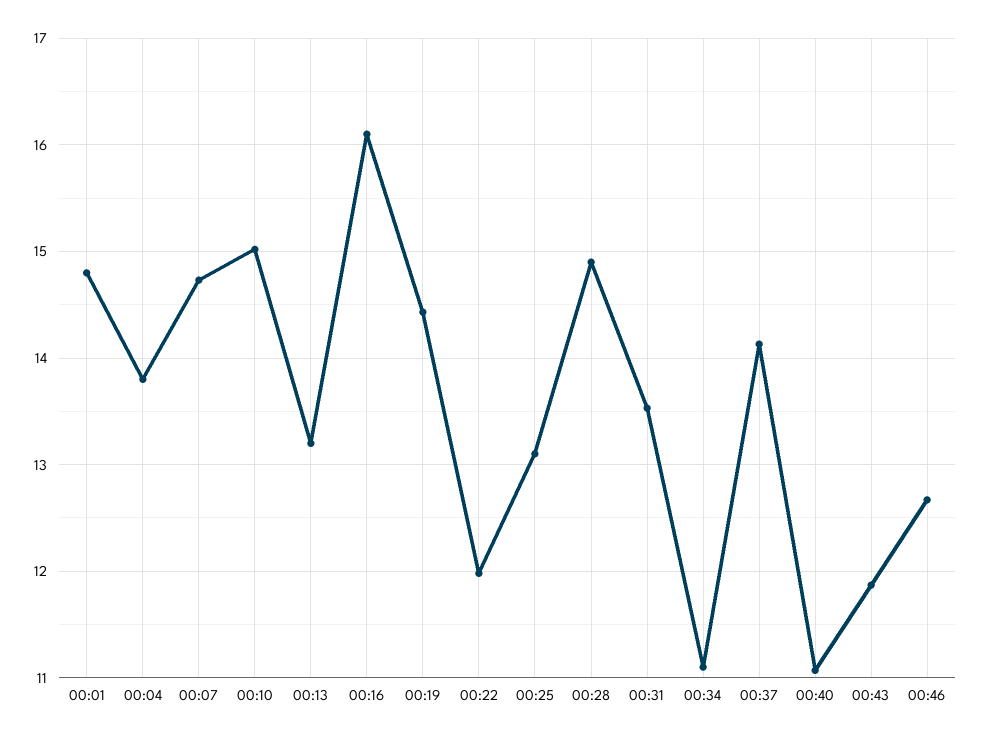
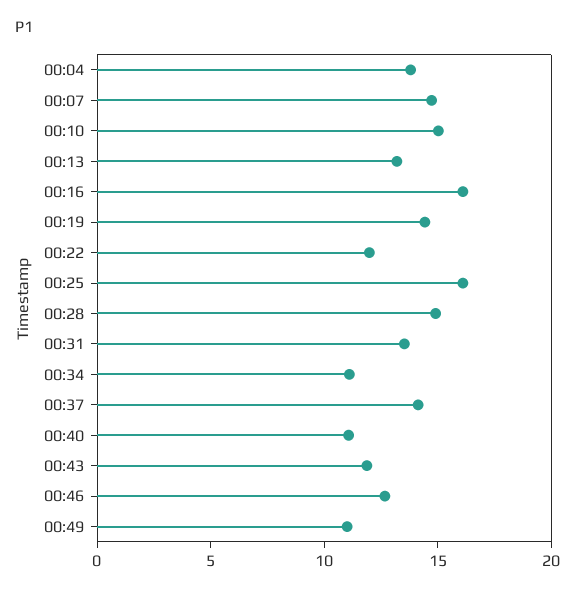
00:01: 14.8 -> none
00:25: 13.1 -> 16
00:49: none -> 11

